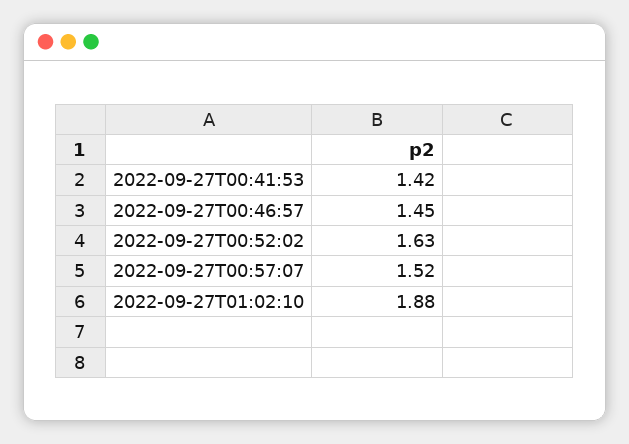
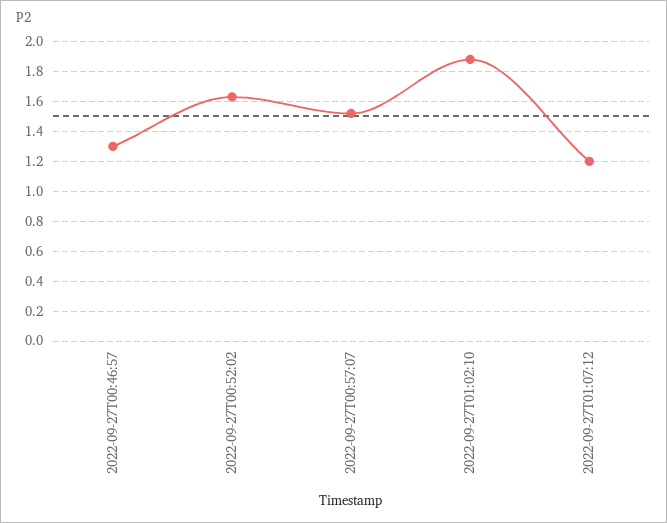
2022-09-27T00:41:53: 1.42 -> none
2022-09-27T00:46:57: 1.45 -> 1.3
2022-09-27T01:07:12: none -> 1.2

